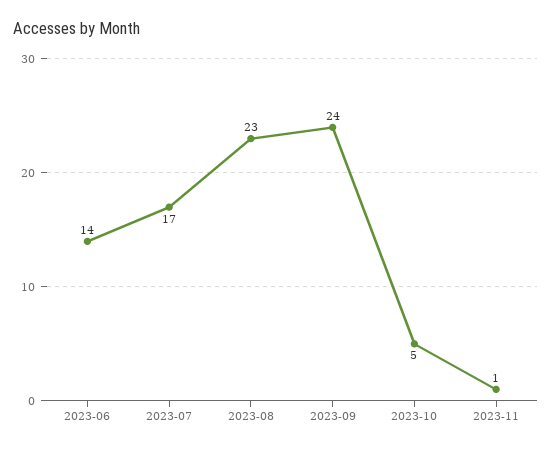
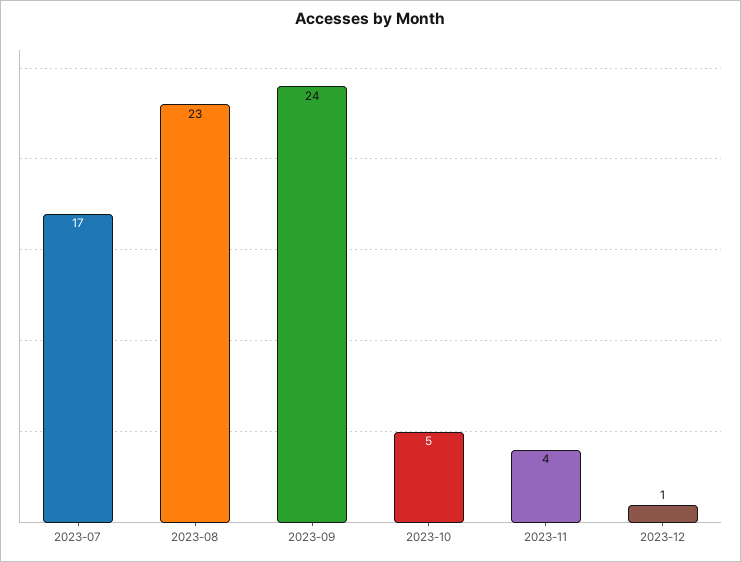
2023-06: 14 -> none
2023-11: 1 -> 4
2023-12: none -> 1

